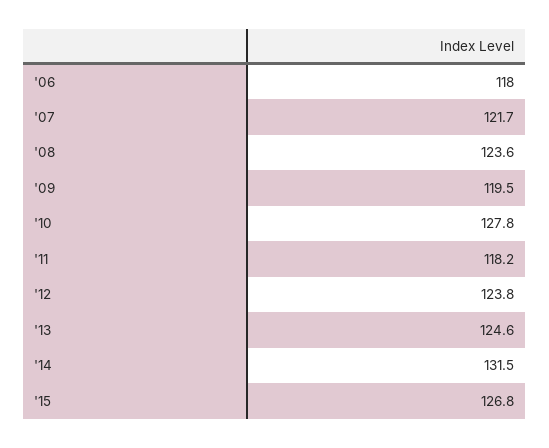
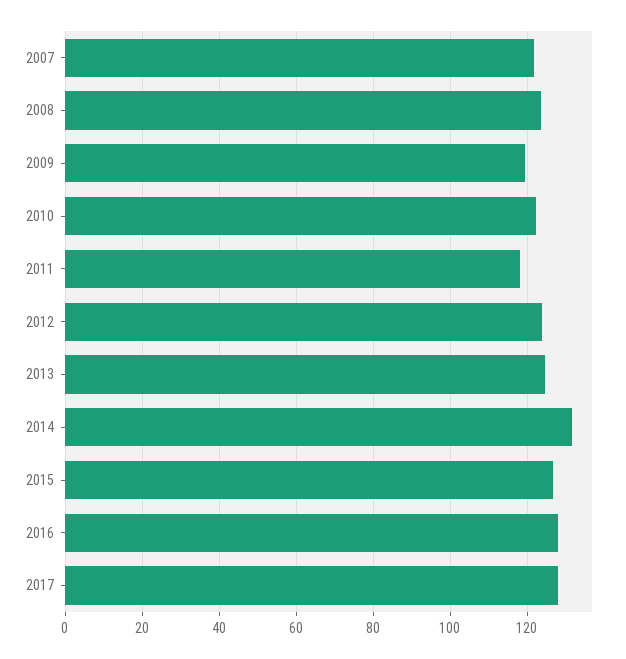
'06: 118 -> none
'10: 127.8 -> 122
2016: none -> 128
2017: none -> 128

